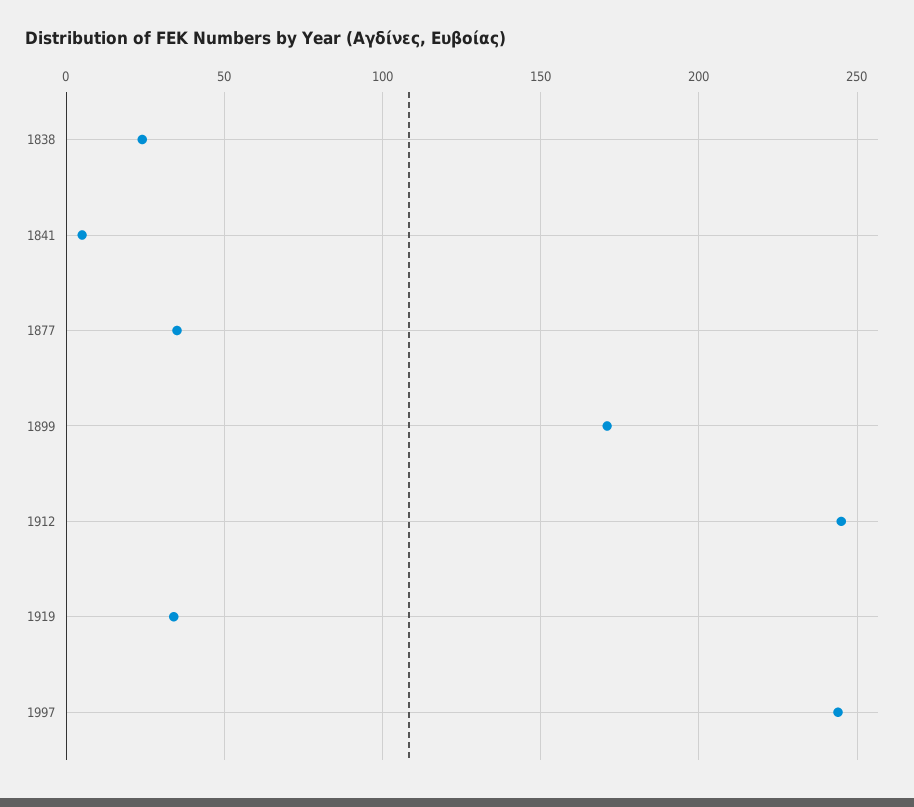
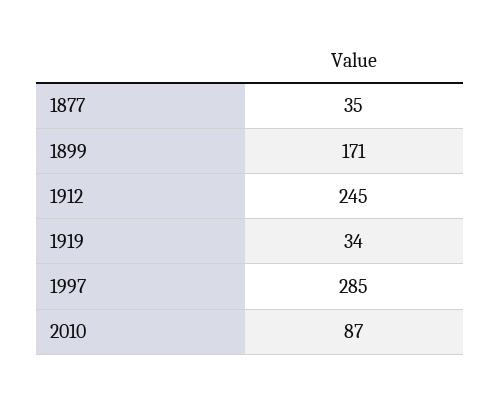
1838: 25 -> none
1841: 5 -> none
1997: 245 -> 285
2010: none -> 87

